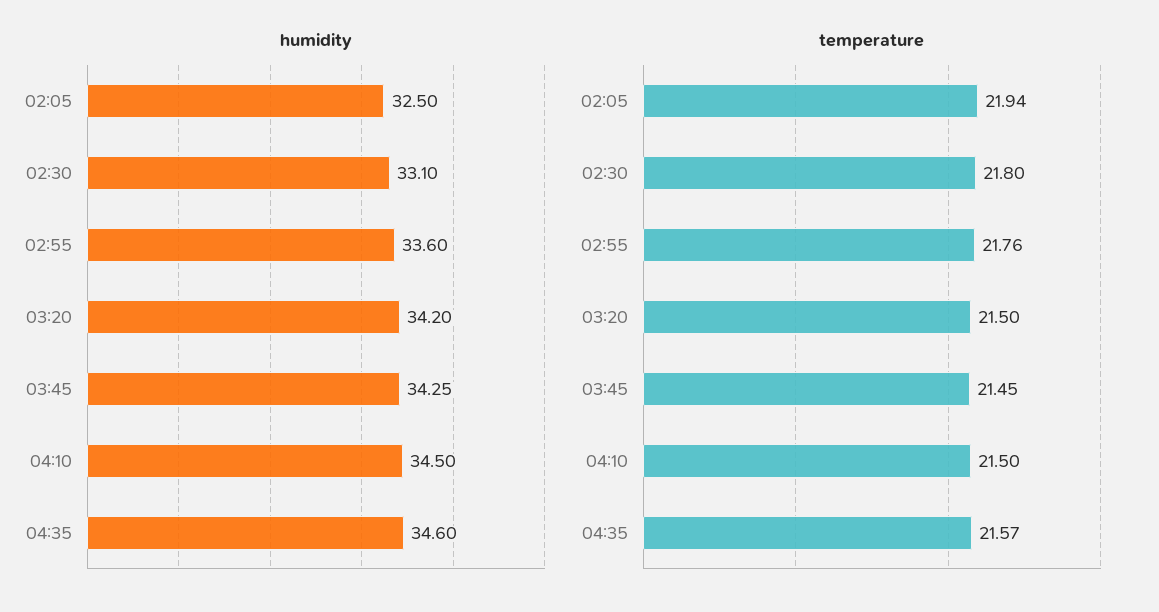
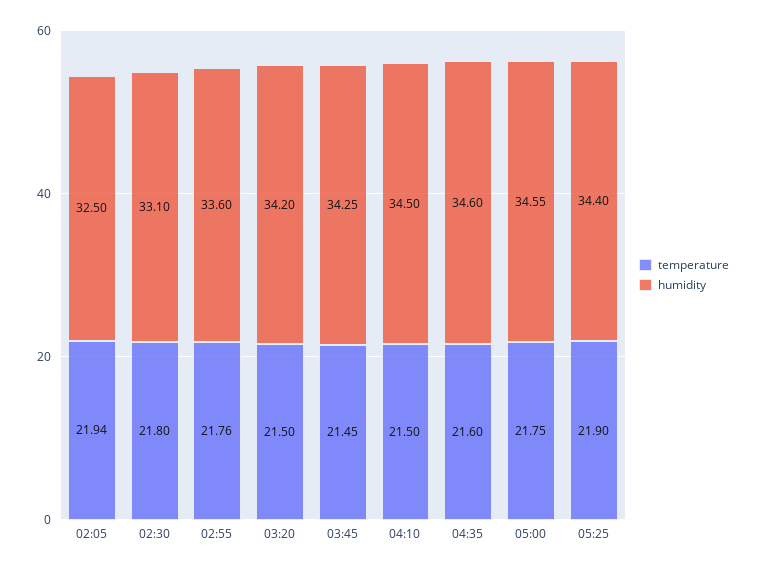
temperature, 04:35: 21.57 -> 21.6
temperature, 05:00: none -> 21.75
humidity, 05:00: none -> 34.55
temperature, 05:25: none -> 21.9
humidity, 05:25: none -> 34.4

